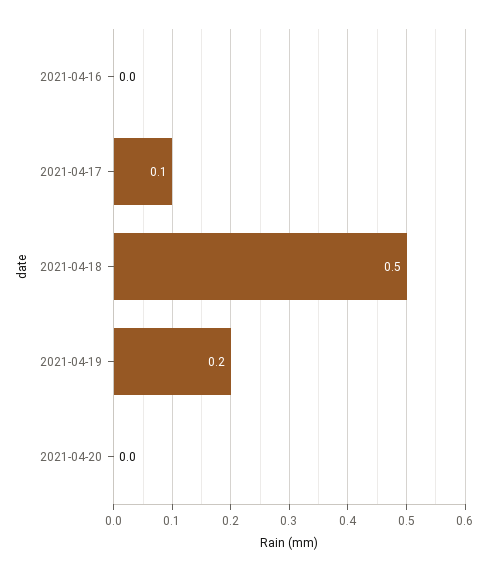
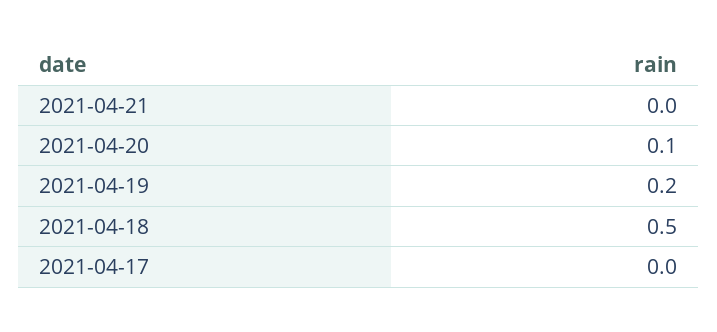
2021-04-16: 0 -> none
2021-04-17: 0.1 -> 0
2021-04-20: 0 -> 0.1
2021-04-21: none -> 0

